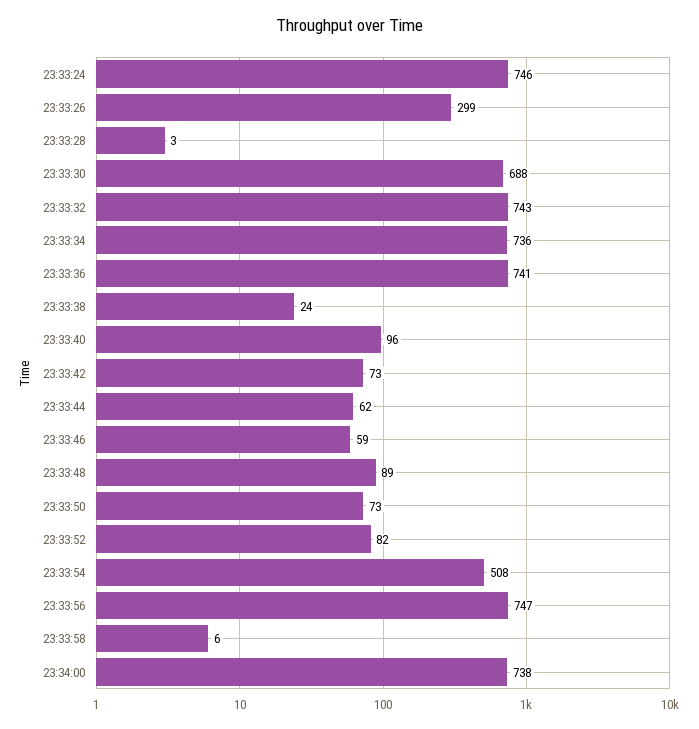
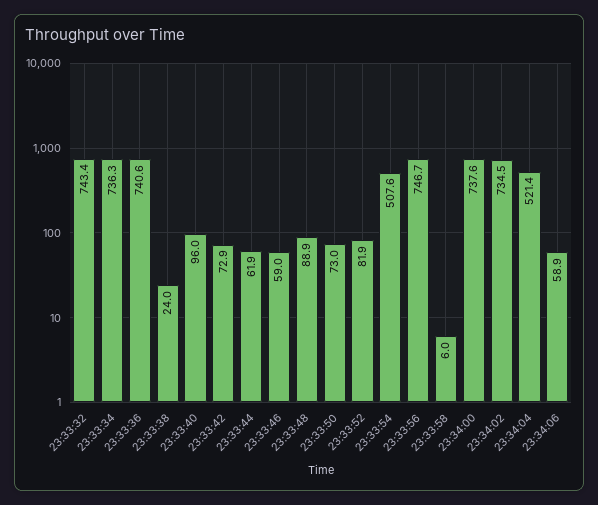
23:33:24: 746 -> none
23:33:26: 299 -> none
23:33:28: 3 -> none
23:33:30: 688 -> none
23:34:02: none -> 734.5
23:34:04: none -> 521.4
23:34:06: none -> 58.9

